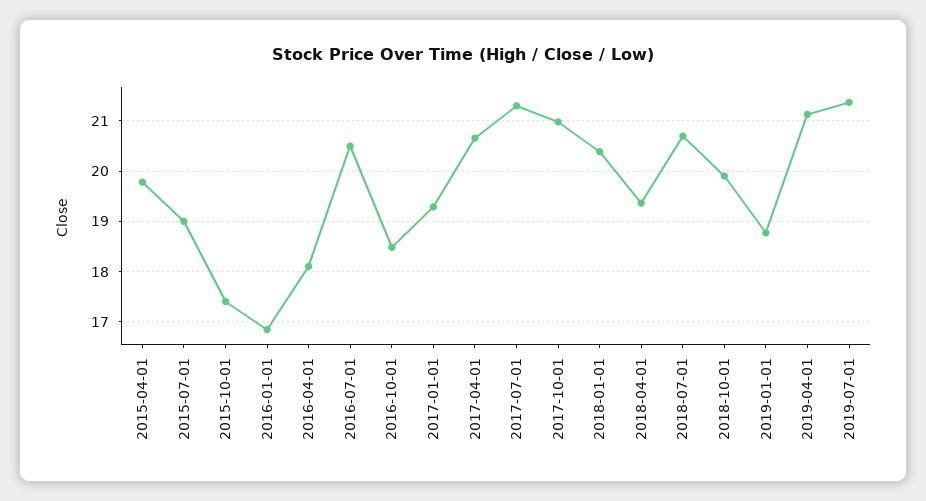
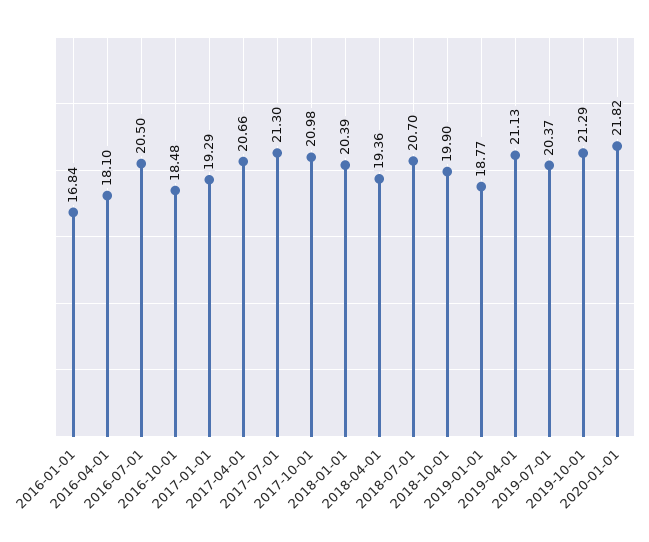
2015-04-01: 19.8 -> none
2015-07-01: 19 -> none
2015-10-01: 17.4 -> none
2019-07-01: 21.4 -> 20.37
2019-10-01: none -> 21.29
2020-01-01: none -> 21.82

